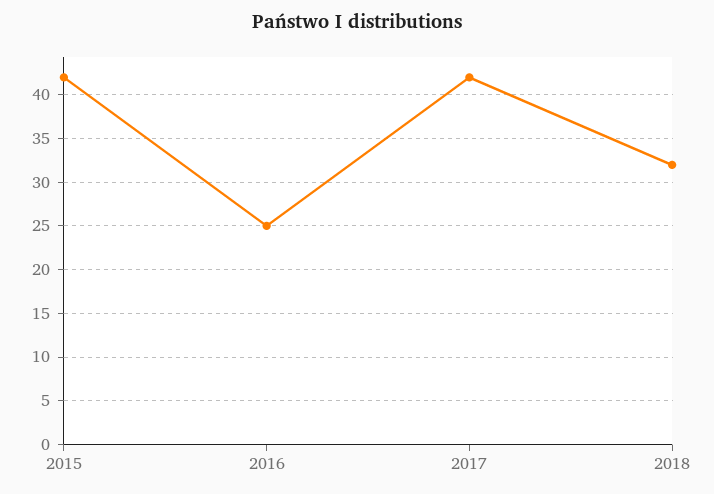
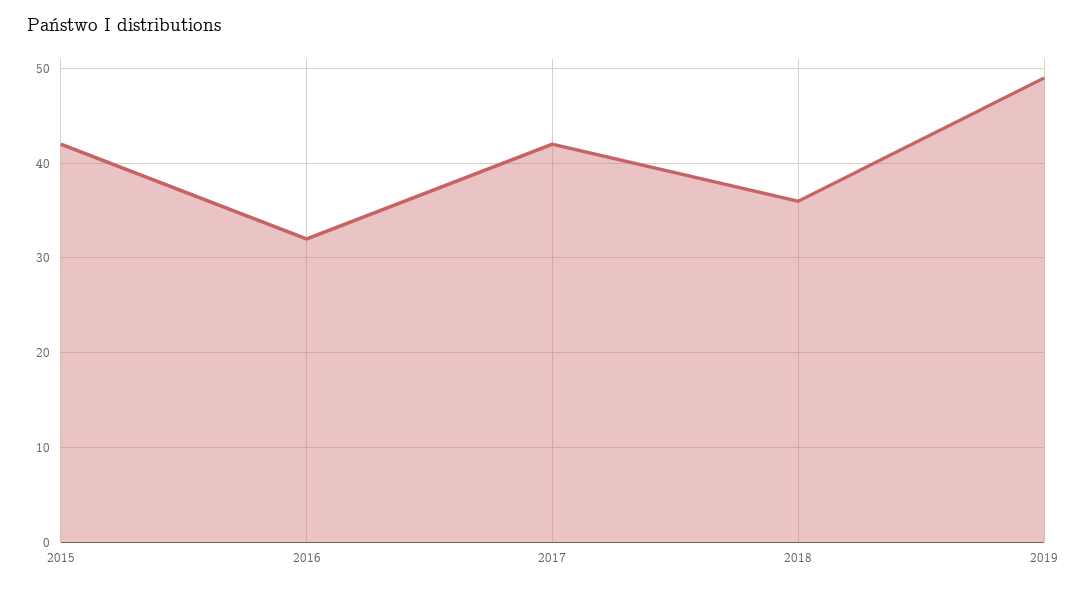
2016: 25 -> 32
2018: 32 -> 36
2019: none -> 49

